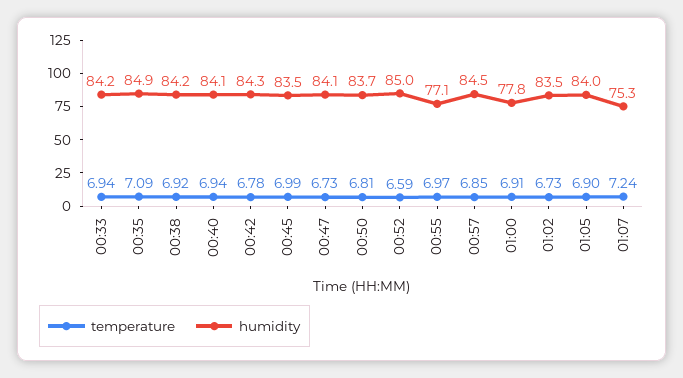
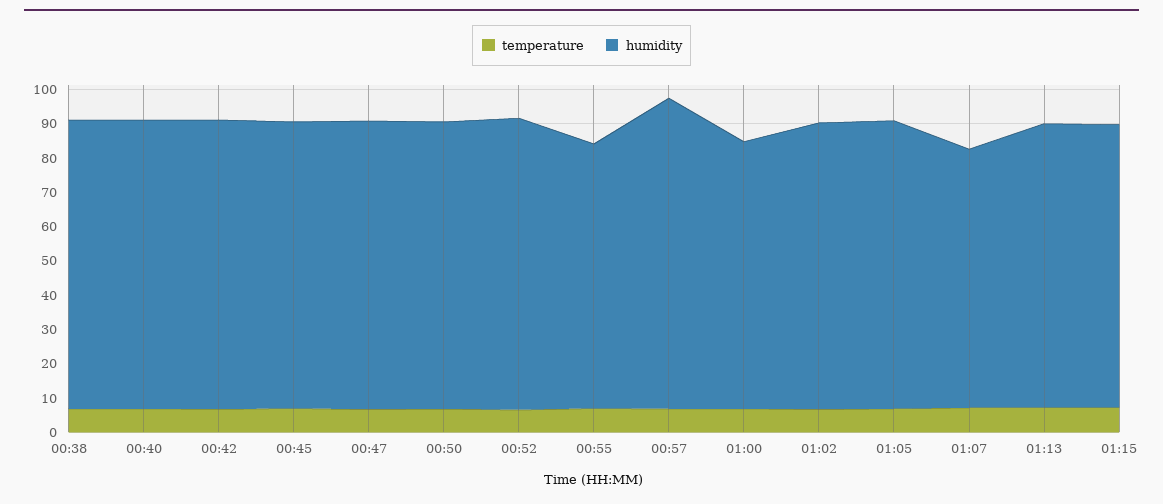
temperature, 00:33: 6.94 -> none
humidity, 00:33: 84.2 -> none
temperature, 00:35: 7.09 -> none
humidity, 00:35: 84.9 -> none
humidity, 00:57: 84.5 -> 90
temperature, 01:13: none -> 7.5
humidity, 01:13: none -> 82.5
temperature, 01:15: none -> 7.5
humidity, 01:15: none -> 82.5

